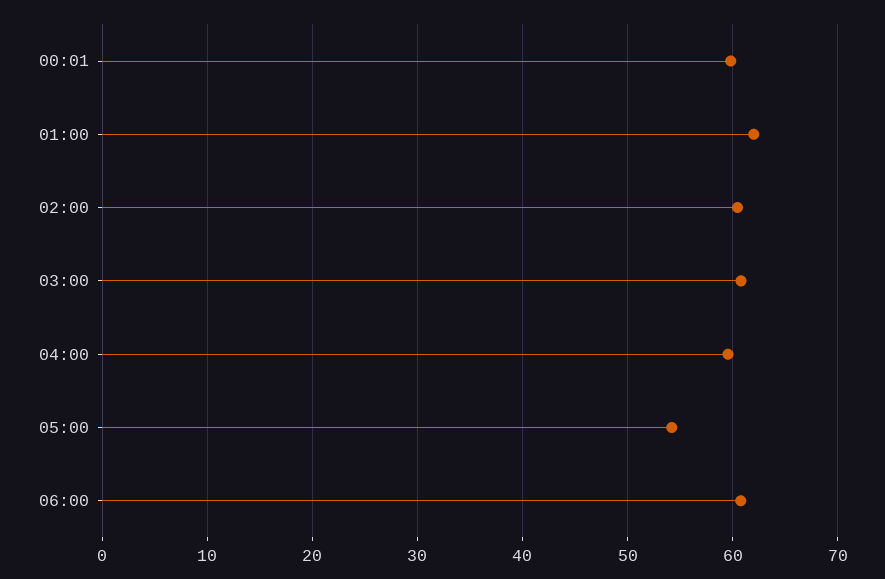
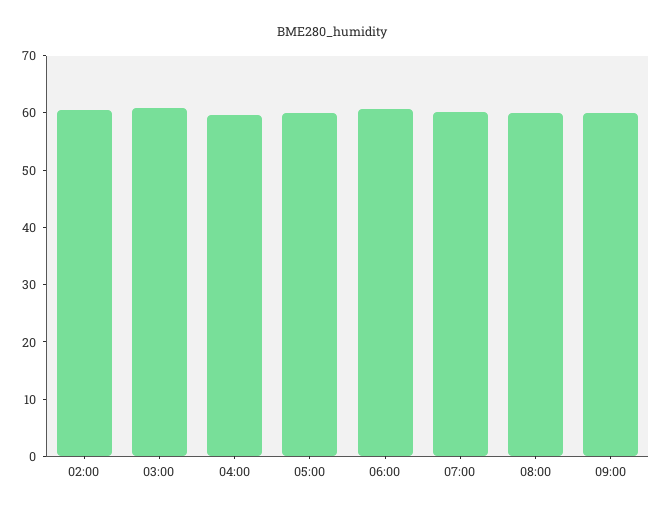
00:01: 60 -> none
01:00: 62 -> none
05:00: 54 -> 60
07:00: none -> 60
08:00: none -> 60
09:00: none -> 60

